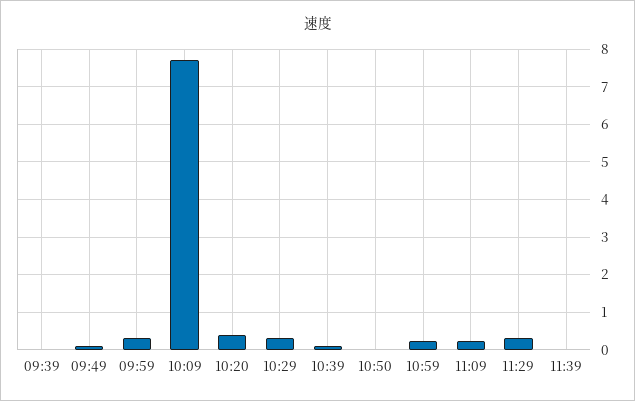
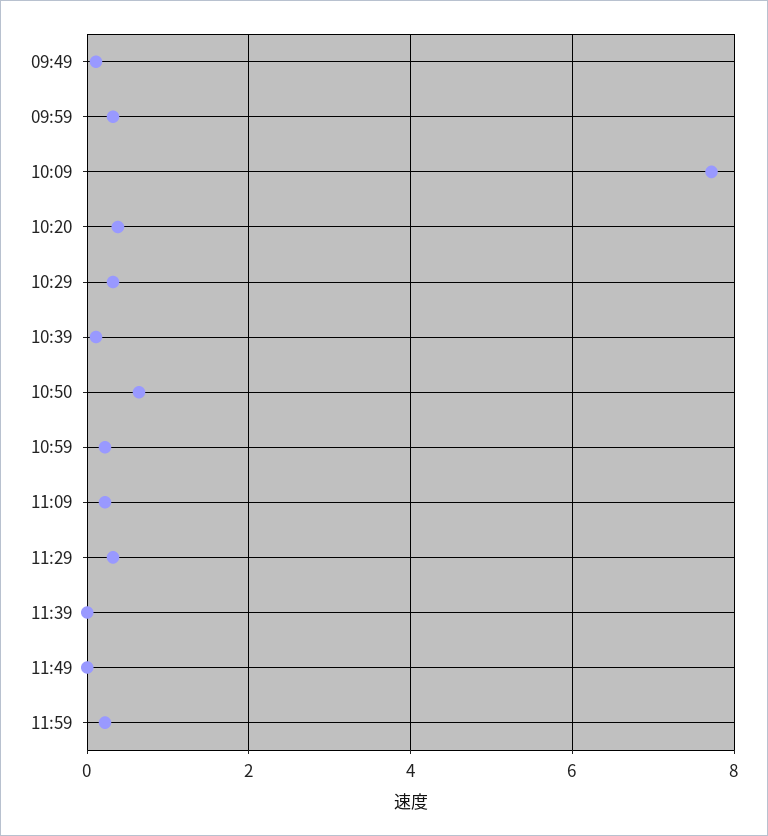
09:39: 0 -> none
10:50: 0 -> 0.6
11:49: none -> 0
11:59: none -> 0.2

